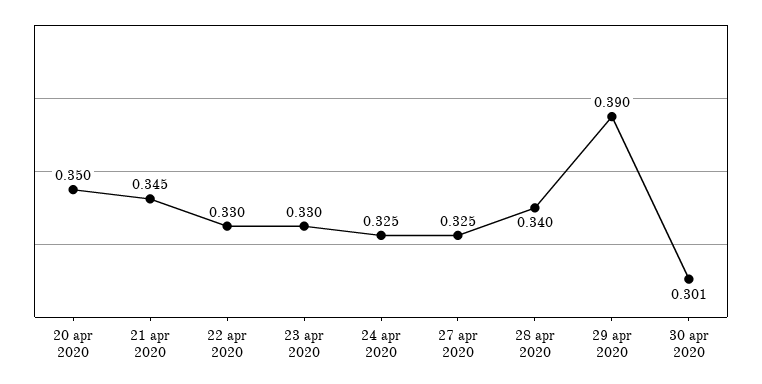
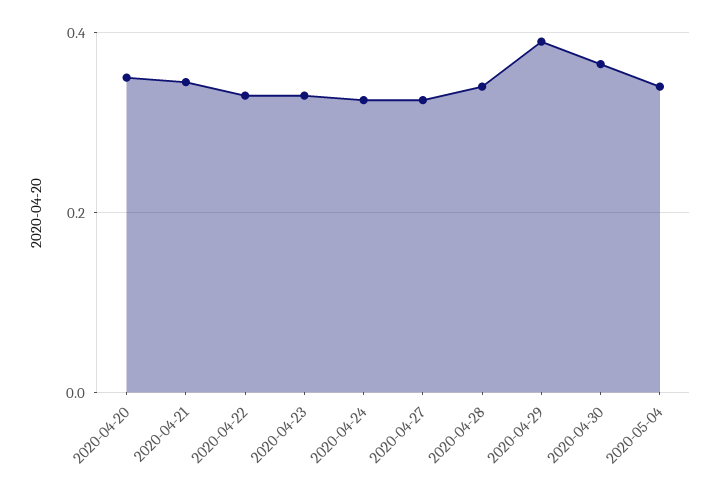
30 apr 2020: 0.301 -> 0.36
2020-05-04: none -> 0.34

